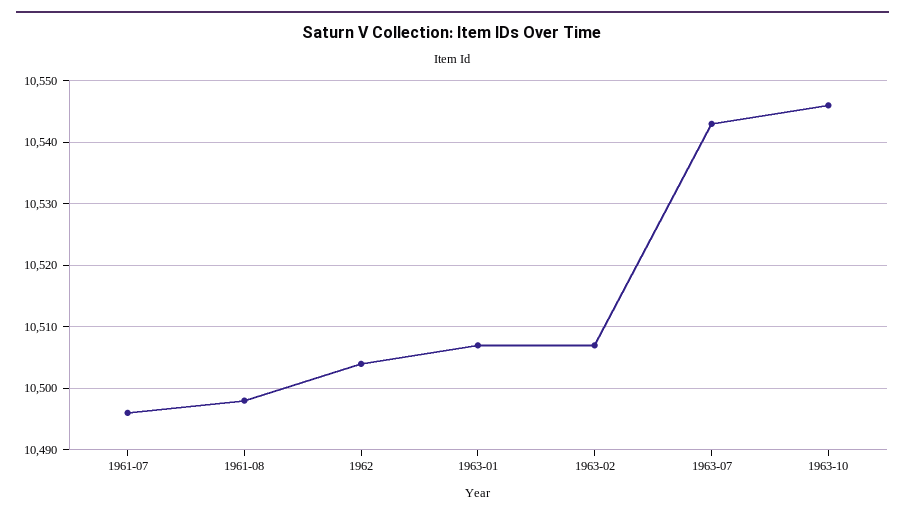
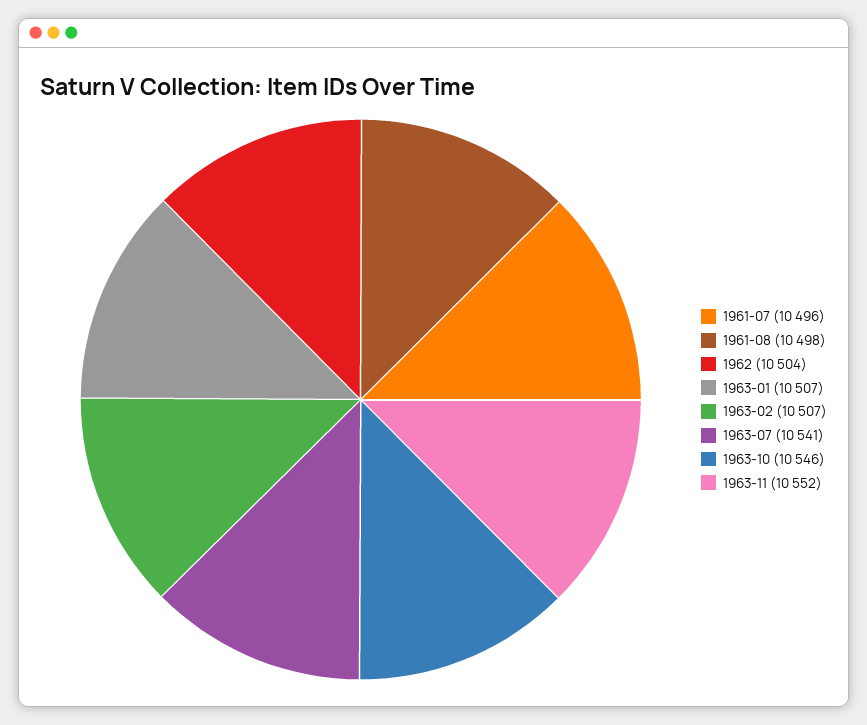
1963-07: 10543 -> 10541
1963-11: none -> 10552

